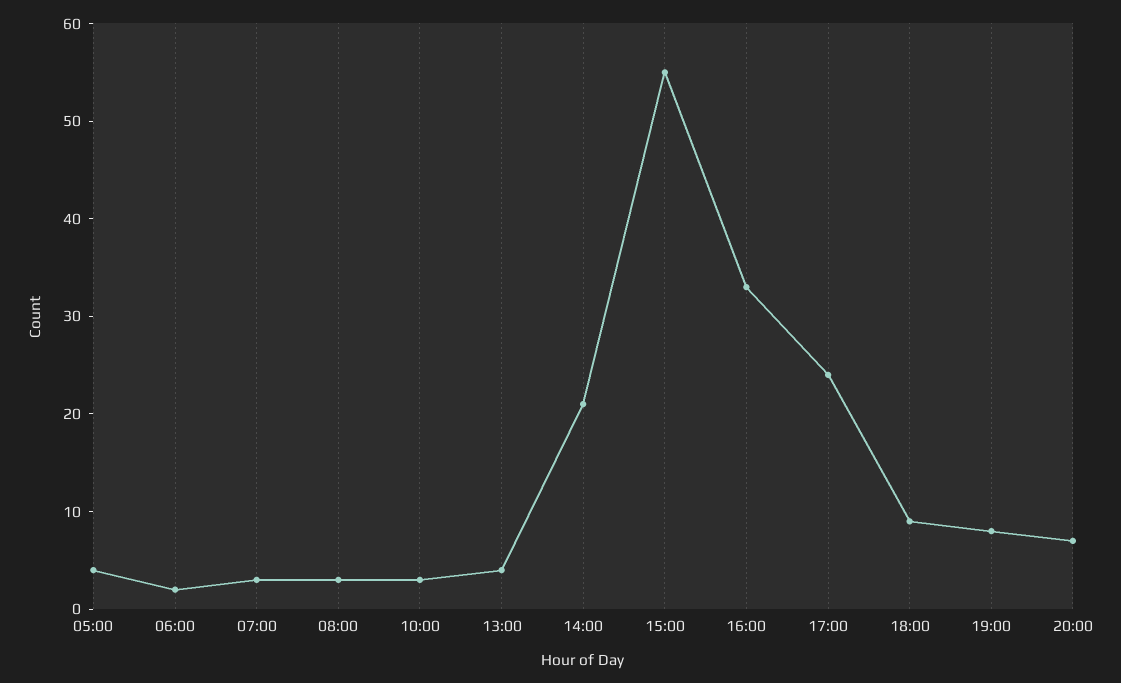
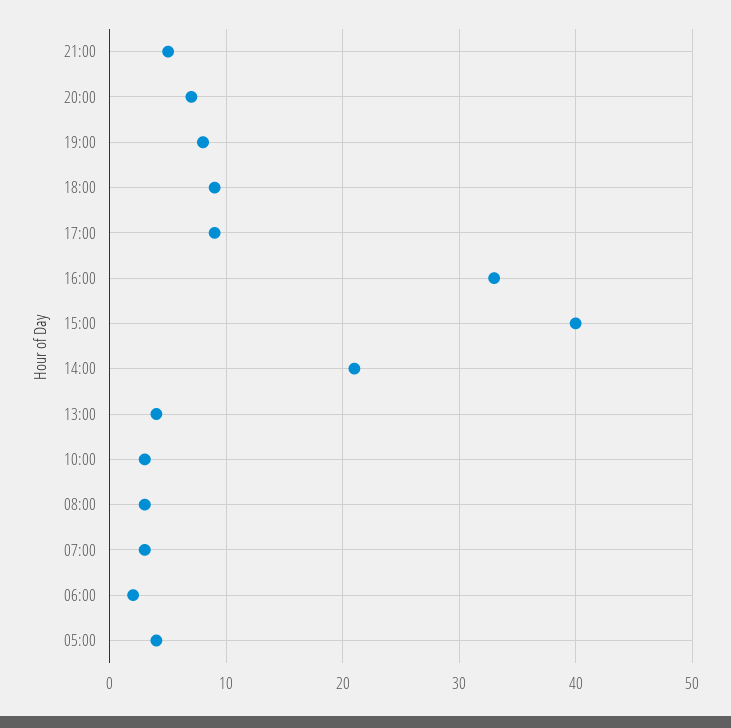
15:00: 55 -> 40
17:00: 24 -> 9
21:00: none -> 5

